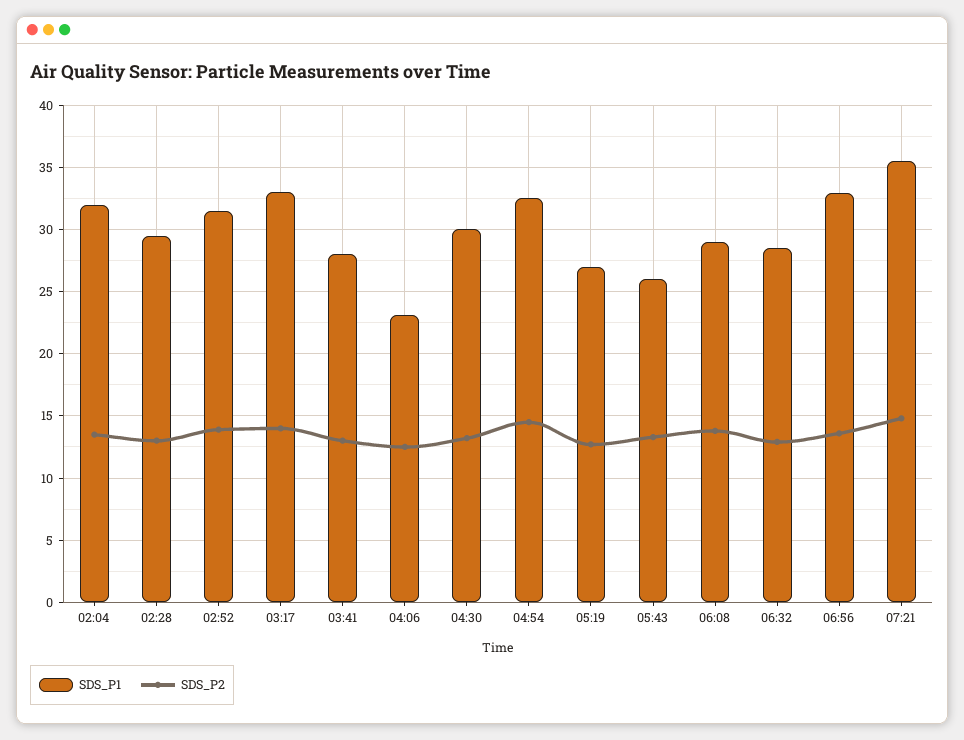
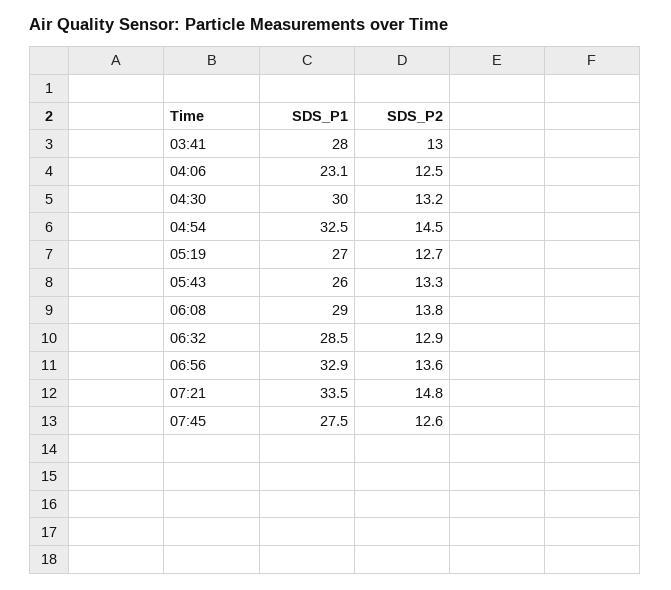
SDS_P1, 02:04: 32 -> none
SDS_P2, 02:04: 13.5 -> none
SDS_P1, 02:28: 29.5 -> none
SDS_P2, 02:28: 13 -> none
SDS_P1, 02:52: 31.5 -> none
SDS_P2, 02:52: 14 -> none
SDS_P1, 03:17: 33 -> none
SDS_P2, 03:17: 14 -> none
SDS_P1, 07:21: 35.5 -> 33.5
SDS_P1, 07:45: none -> 27.5
SDS_P2, 07:45: none -> 12.6

